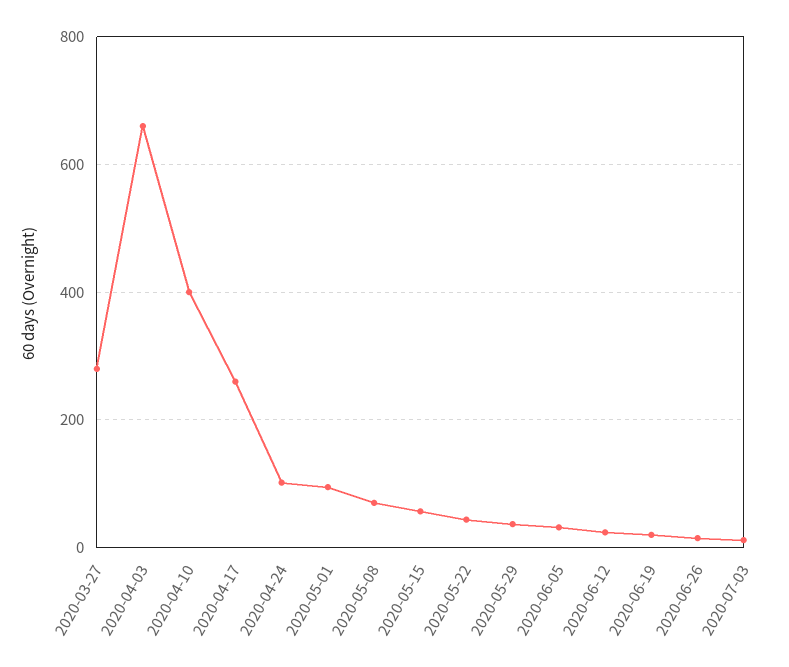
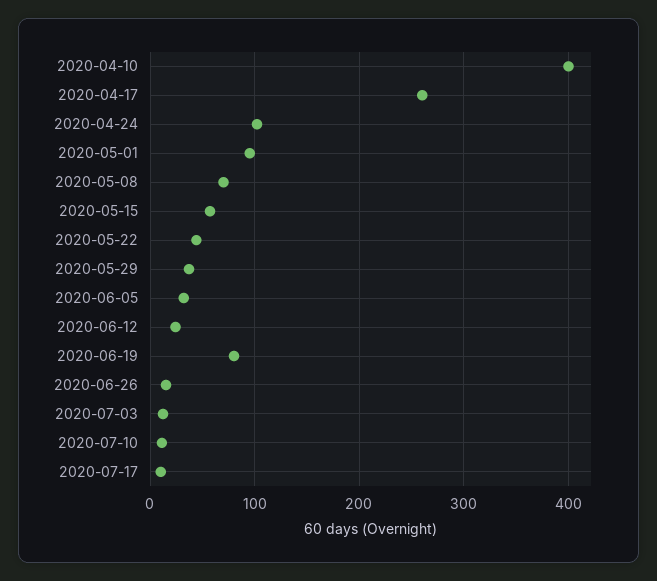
2020-03-27: 280 -> none
2020-04-03: 660 -> none
2020-06-19: 20 -> 80
2020-07-10: none -> 10
2020-07-17: none -> 10

